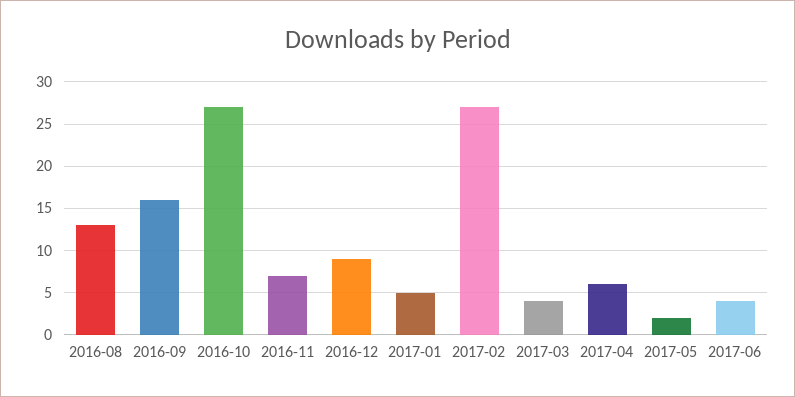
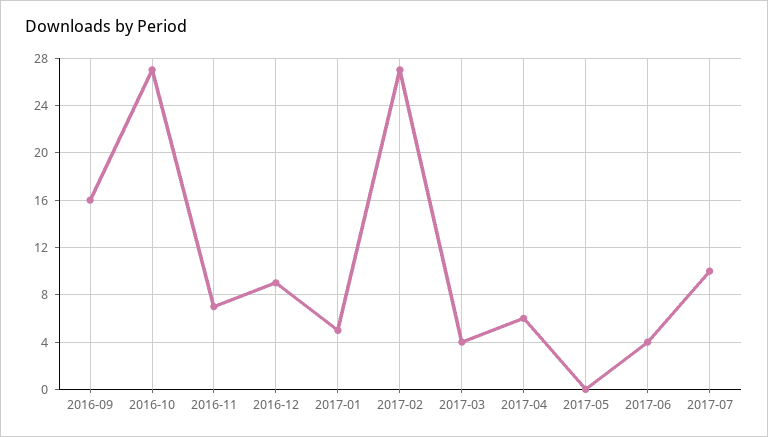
2016-08: 13 -> none
2017-05: 2 -> 0
2017-07: none -> 10

